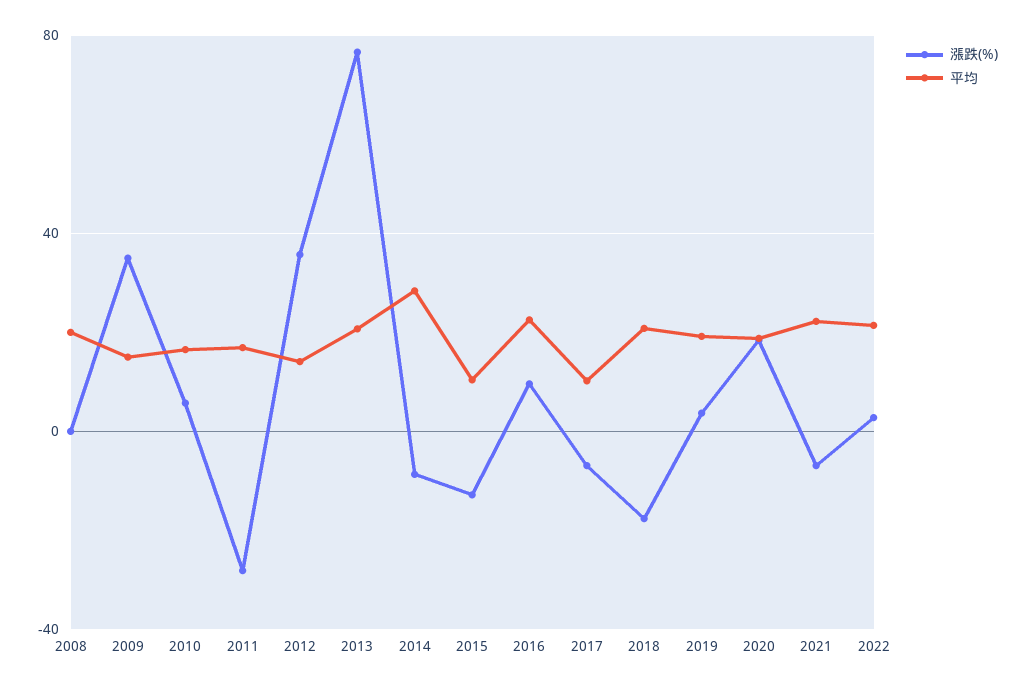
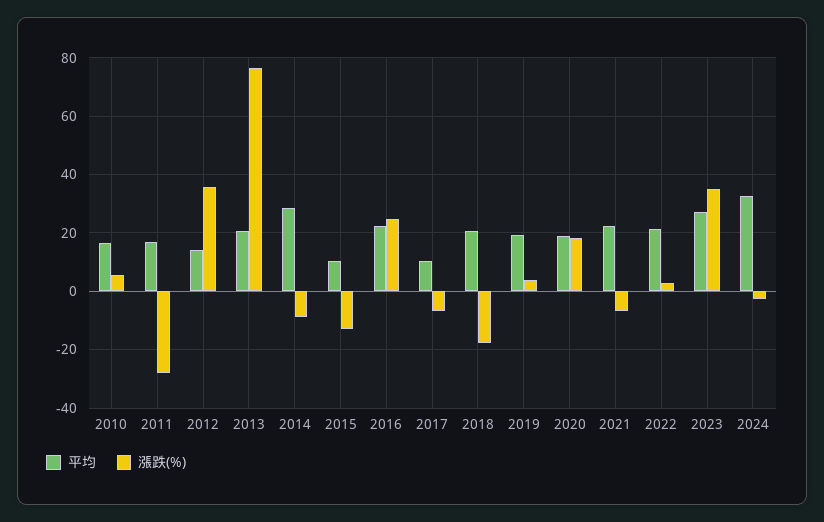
漲跌(%), 2008: 0 -> none
平均, 2008: 20 -> none
漲跌(%), 2009: 35 -> none
平均, 2009: 15 -> none
漲跌(%), 2016: 10 -> 25
平均, 2023: none -> 27.5
漲跌(%), 2023: none -> 35
平均, 2024: none -> 32.5
漲跌(%), 2024: none -> -2.5

